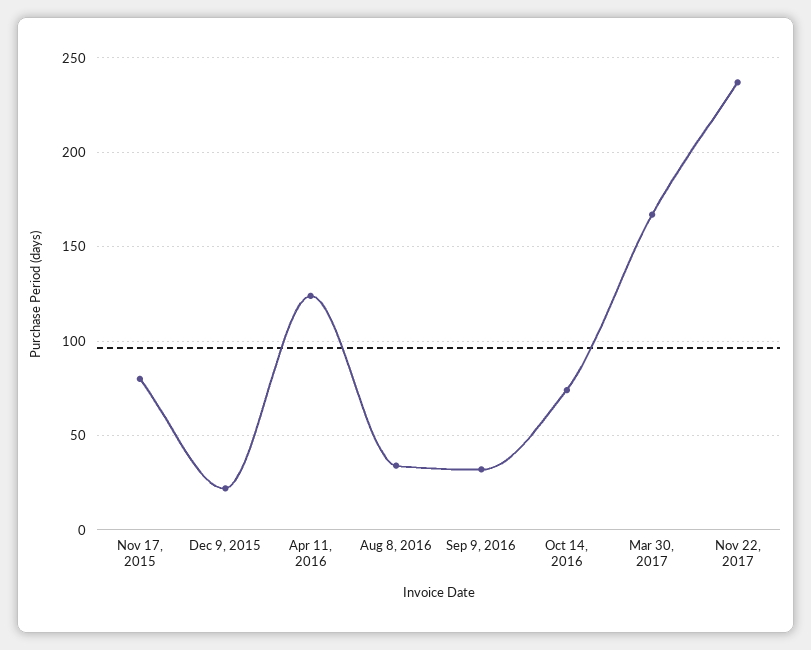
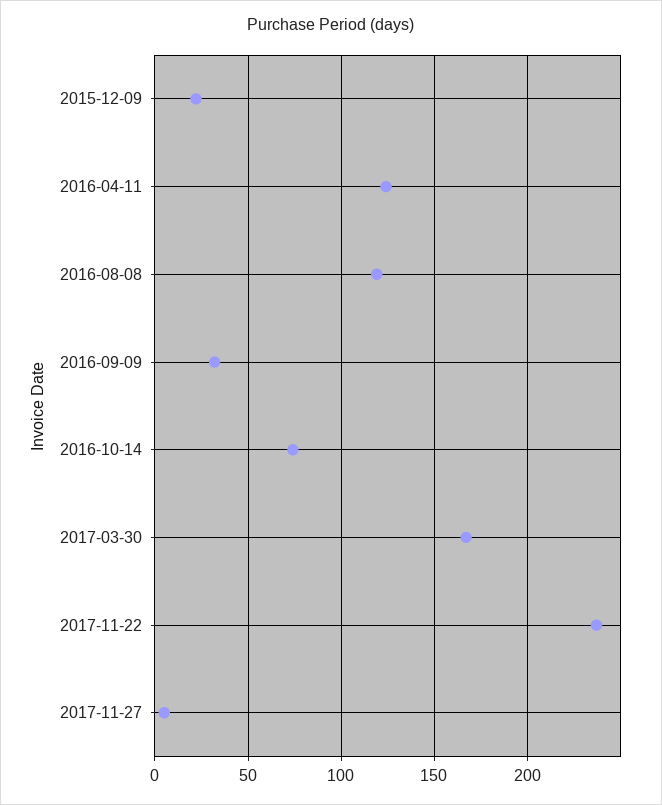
Nov 17, 2015: 80 -> none
Aug 8, 2016: 35 -> 120
2017-11-27: none -> 5

